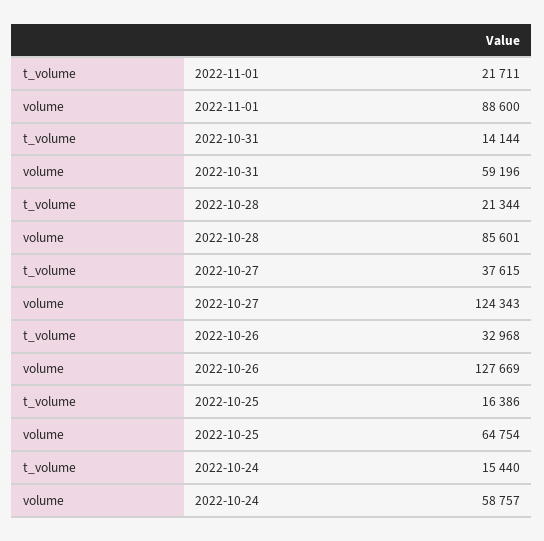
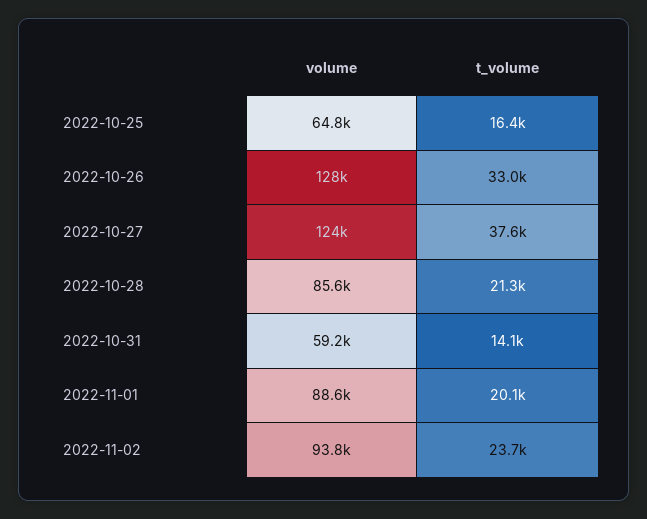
t_volume, 2022-11-01: 21711 -> 20100
t_volume, 2022-10-24: 15440 -> none
volume, 2022-10-24: 58757 -> none
volume, 2022-11-02: none -> 93800
t_volume, 2022-11-02: none -> 23700

